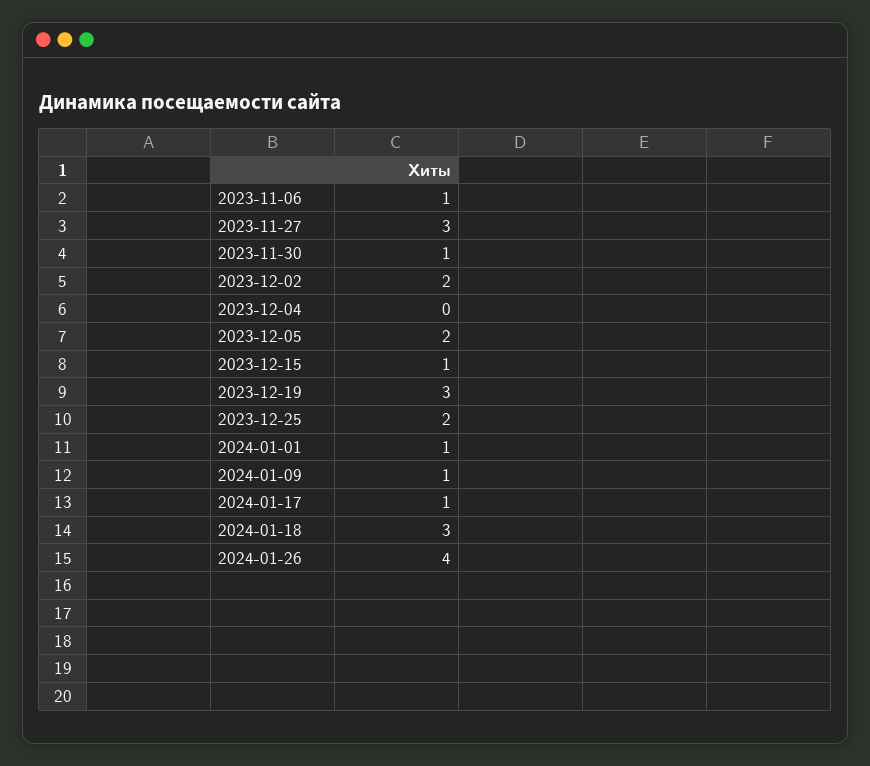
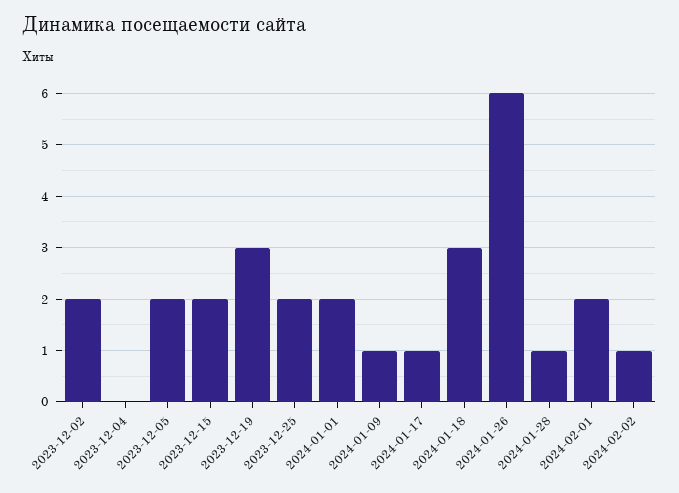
2023-11-06: 1 -> none
2023-11-27: 3 -> none
2023-11-30: 1 -> none
2023-12-15: 1 -> 2
2024-01-01: 1 -> 2
2024-01-26: 4 -> 6
2024-01-28: none -> 1
2024-02-01: none -> 2
2024-02-02: none -> 1

